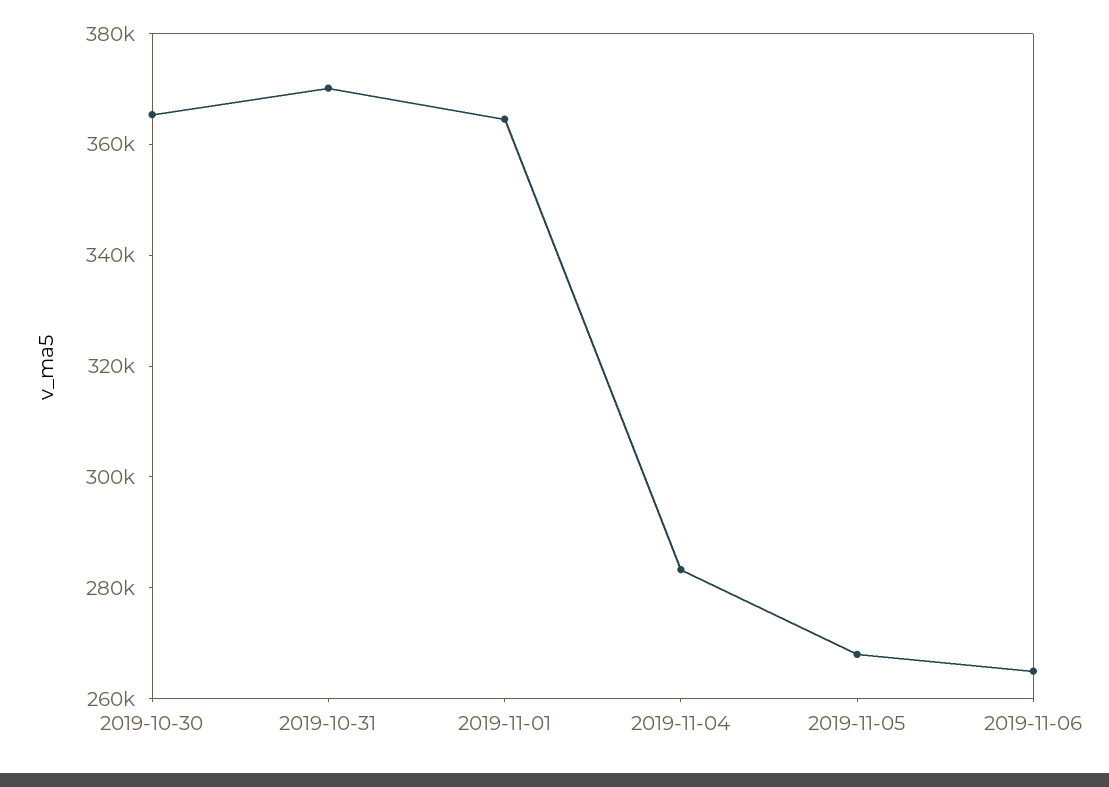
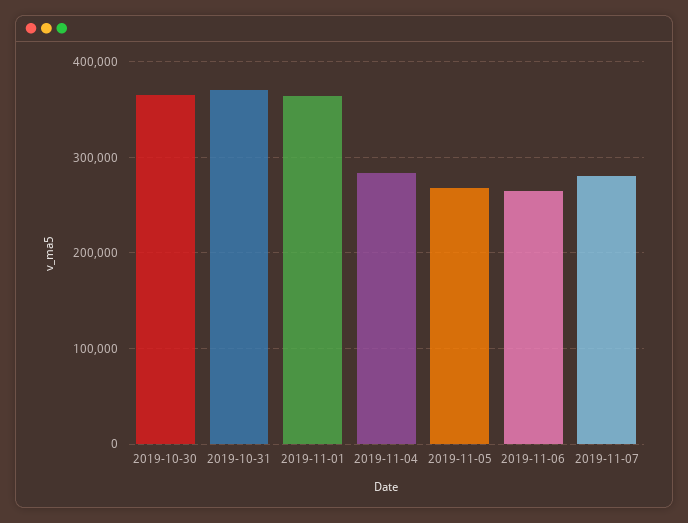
2019-11-07: none -> 280000

